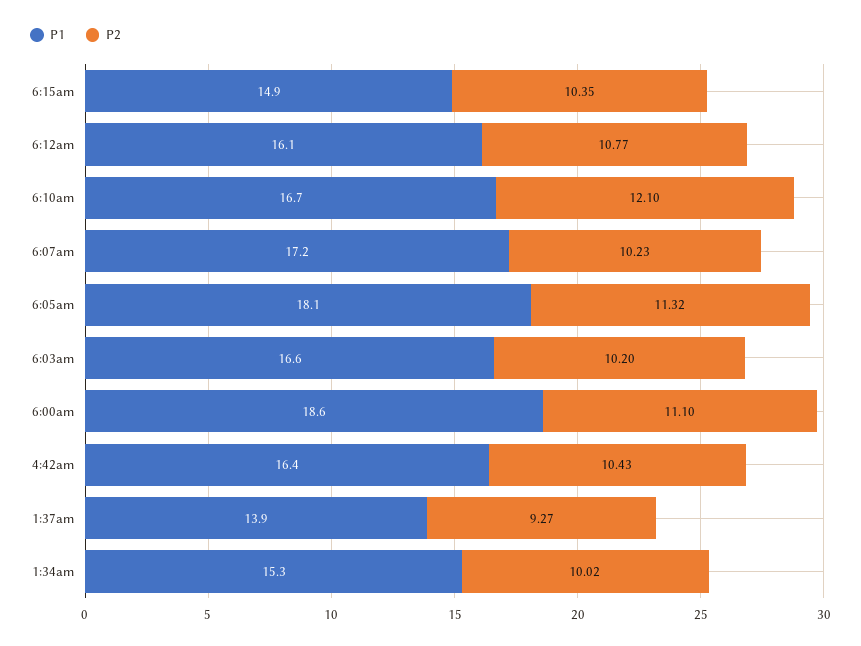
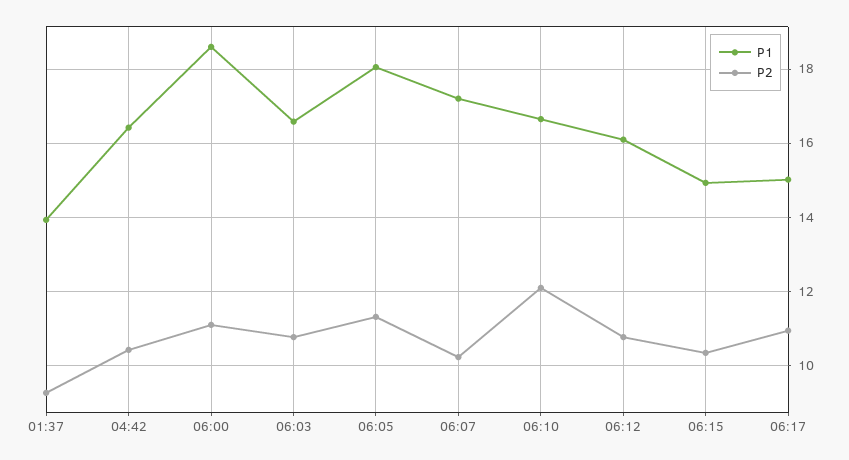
P2, 6:03am: 10.2 -> 10.8
P1, 1:34am: 15.3 -> none
P2, 1:34am: 10.02 -> none
P1, 06:17: none -> 15
P2, 06:17: none -> 11

